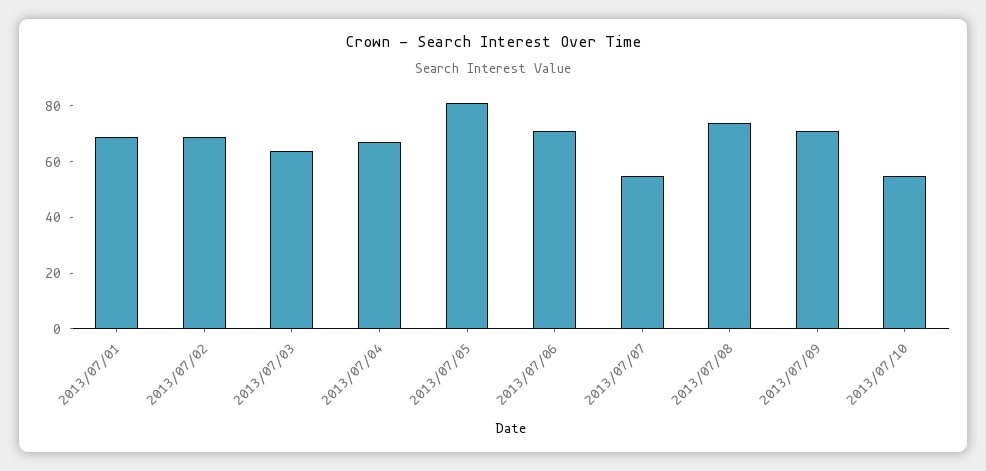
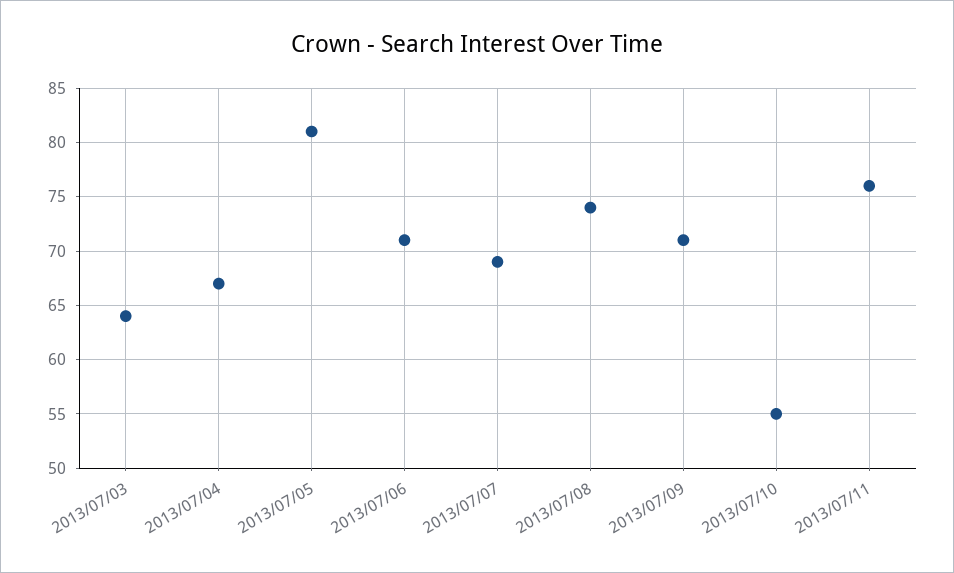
2013/07/01: 70 -> none
2013/07/02: 70 -> none
2013/07/07: 55 -> 69
2013/07/11: none -> 76

